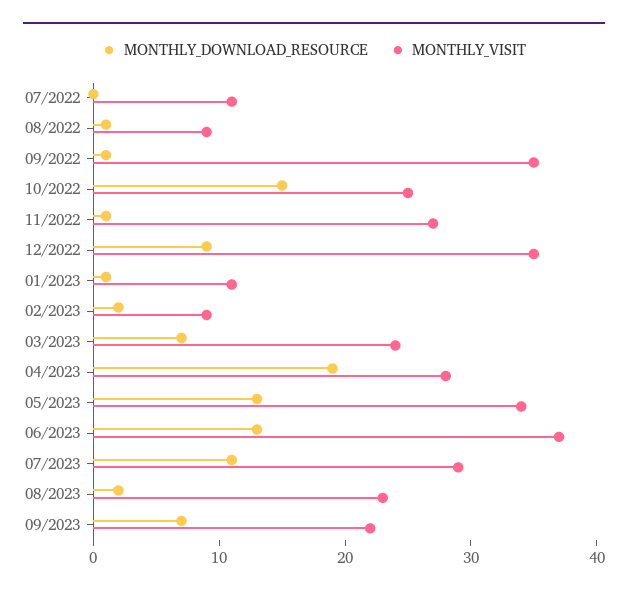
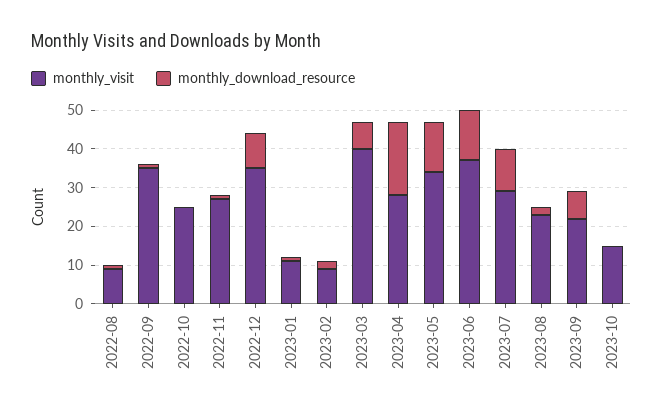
MONTHLY_DOWNLOAD_RESOURCE, 07/2022: 0 -> none
MONTHLY_VISIT, 07/2022: 11 -> none
MONTHLY_DOWNLOAD_RESOURCE, 10/2022: 15 -> 0
MONTHLY_VISIT, 03/2023: 24 -> 40
MONTHLY_VISIT, 2023-10: none -> 15
MONTHLY_DOWNLOAD_RESOURCE, 2023-10: none -> 0

